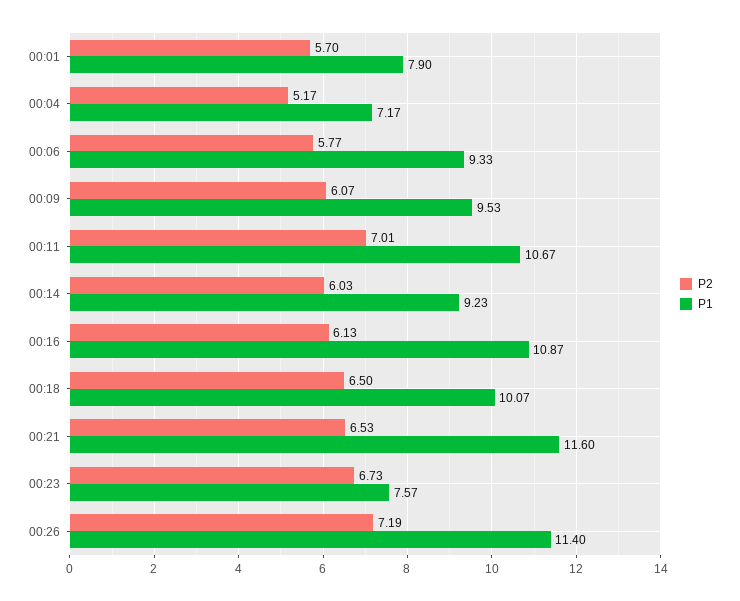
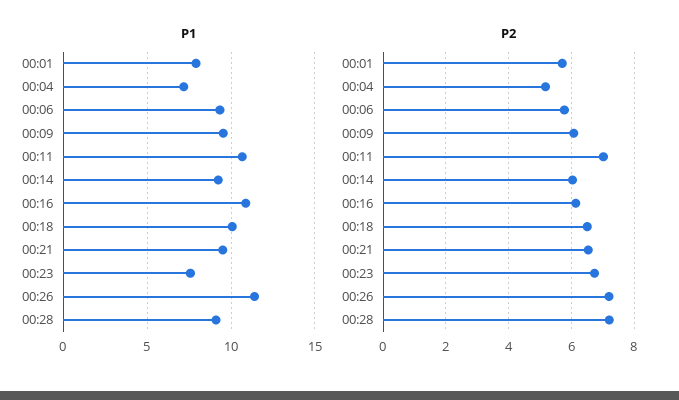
P1, 00:21: 11.6 -> 9.5
P1, 00:28: none -> 9
P2, 00:28: none -> 7.2

